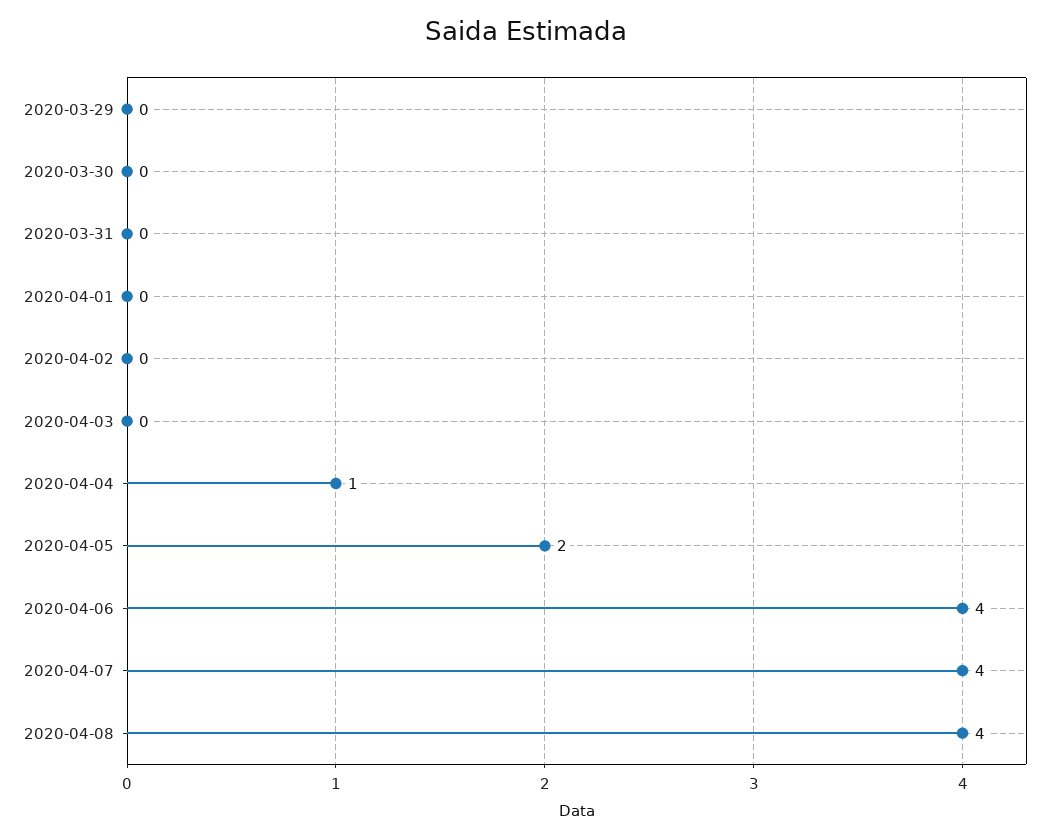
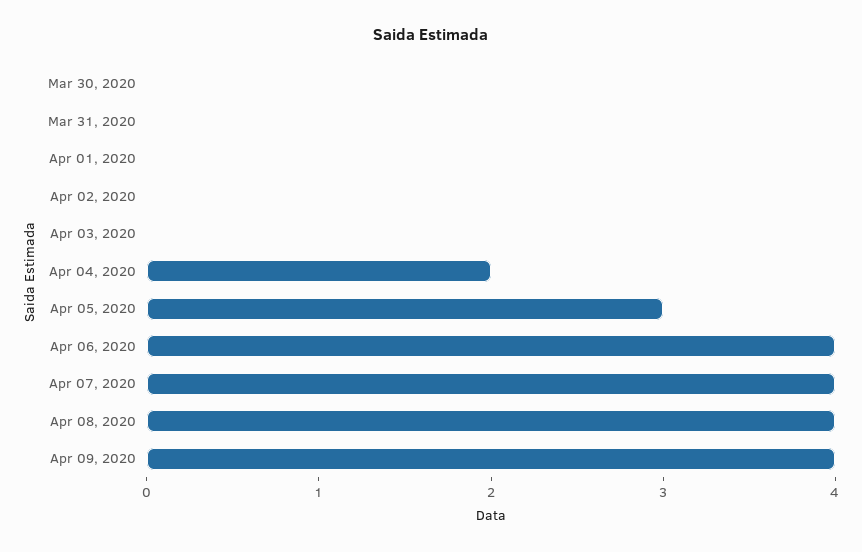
2020-03-29: 0 -> none
2020-04-04: 1 -> 2
2020-04-05: 2 -> 3
Apr 09, 2020: none -> 4

